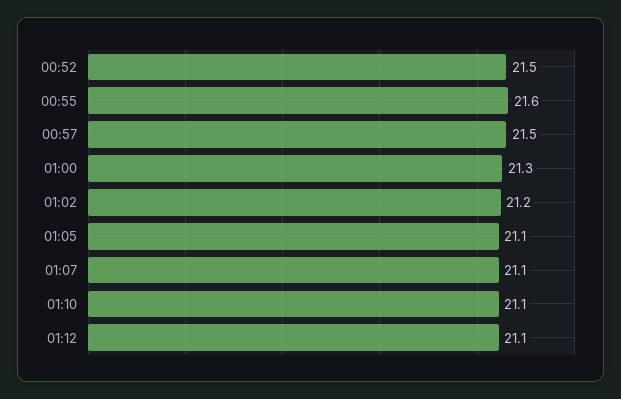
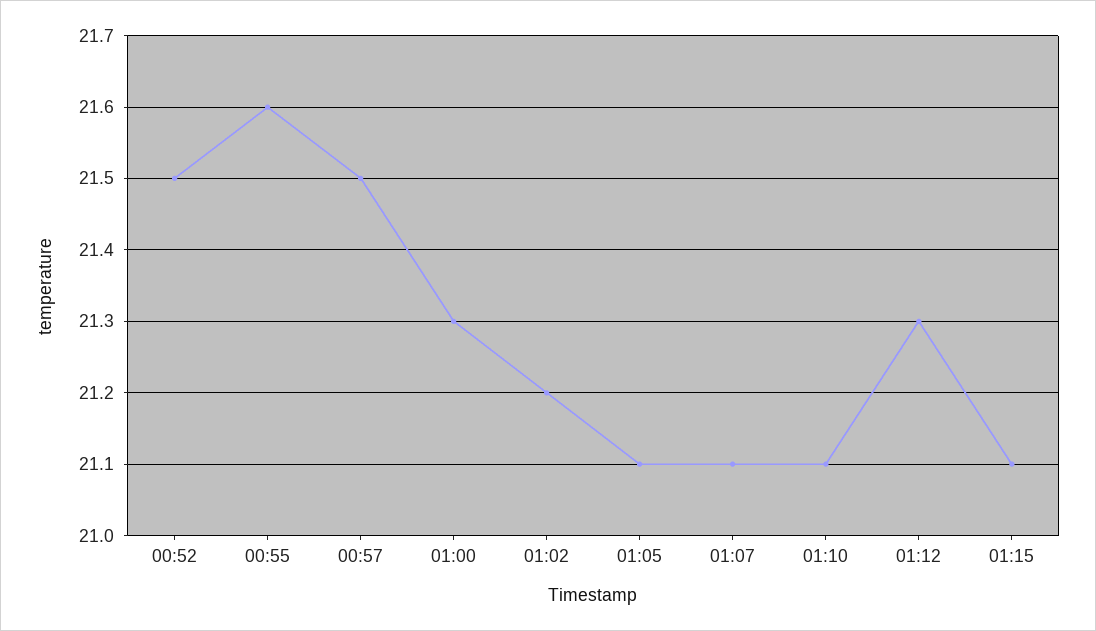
01:12: 21.1 -> 21.3
01:15: none -> 21.1

